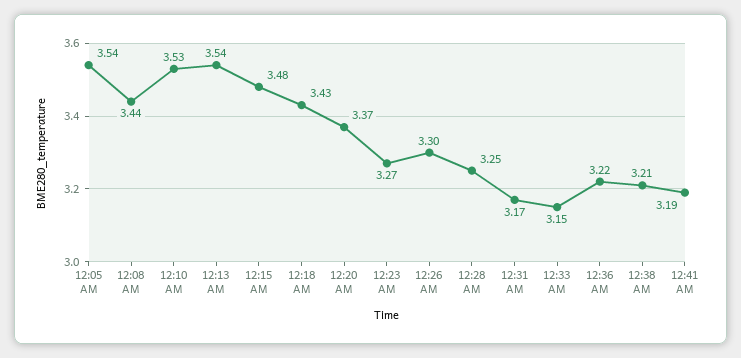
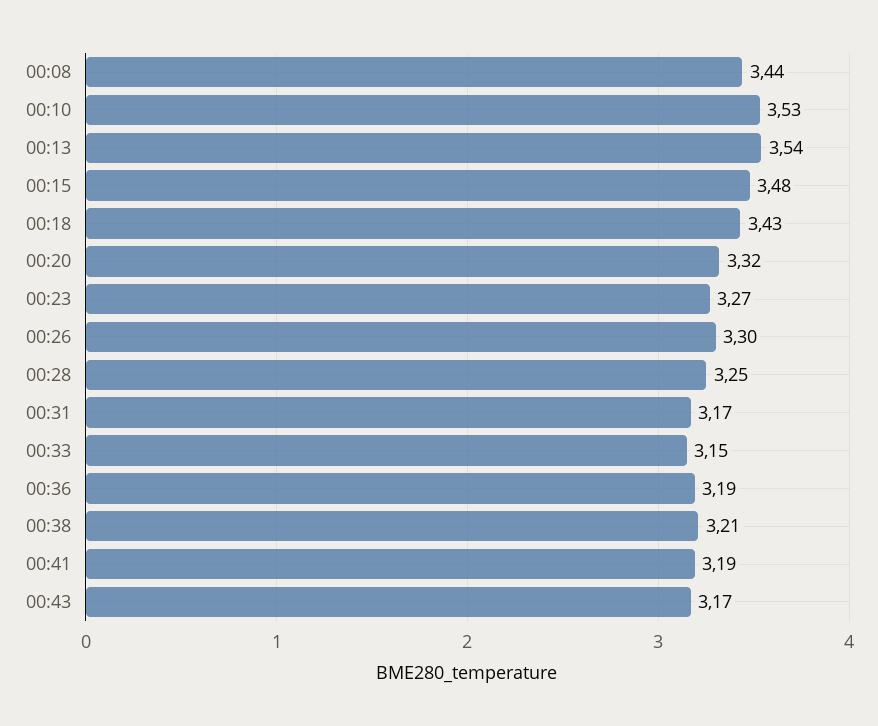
12:05 AM: 3.54 -> none
12:20 AM: 3.37 -> 3.32
12:36 AM: 3.22 -> 3.19
00:43: none -> 3.17

